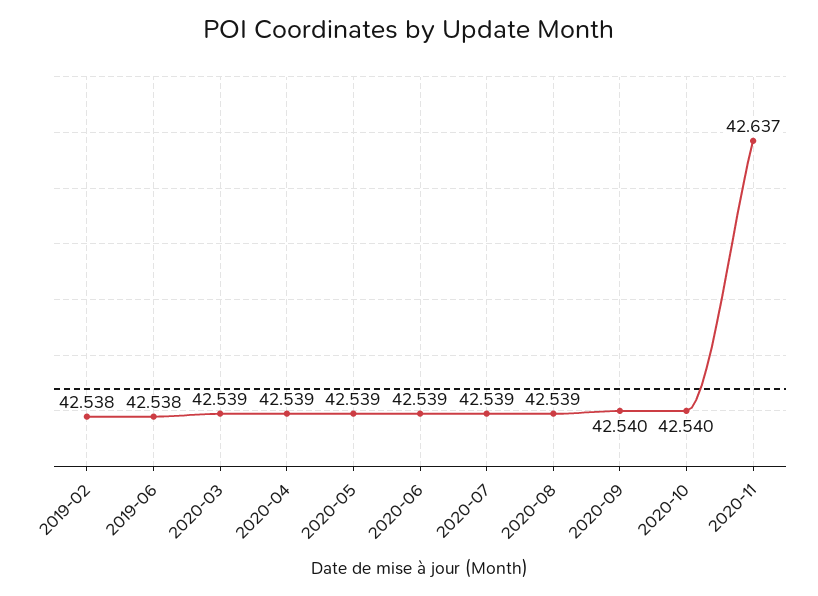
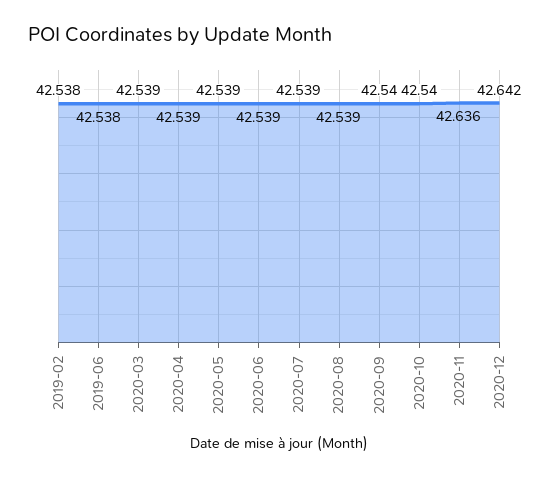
2020-11: 42.637 -> 42.636
2020-12: none -> 42.642

